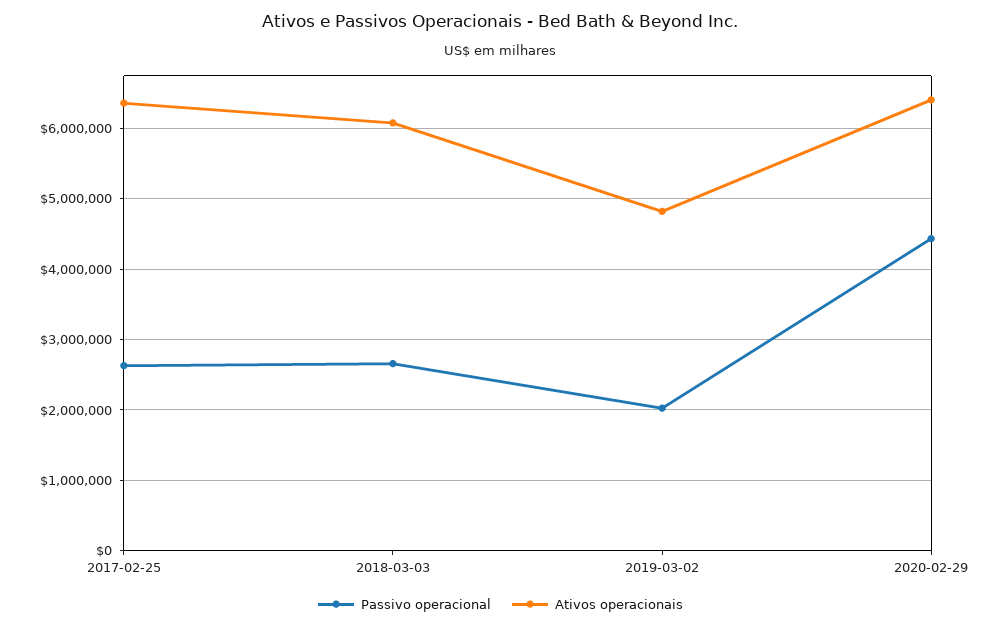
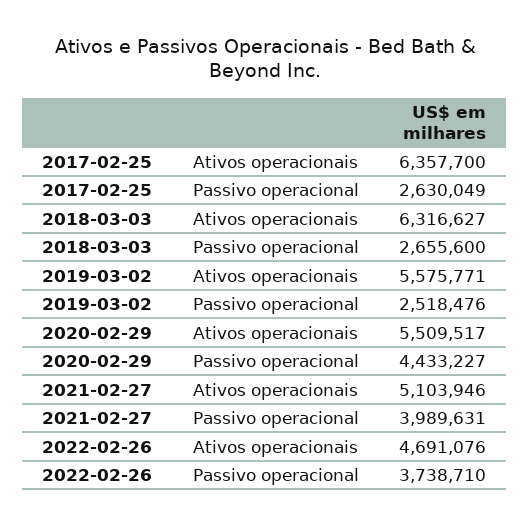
Ativos operacionais, 2018-03-03: 6100000 -> 6316627
Passivo operacional, 2019-03-02: 2000000 -> 2518476
Ativos operacionais, 2019-03-02: 4800000 -> 5575771
Ativos operacionais, 2020-02-29: 6400000 -> 5509517
Ativos operacionais, 2021-02-27: none -> 5103946
Passivo operacional, 2021-02-27: none -> 3989631
Ativos operacionais, 2022-02-26: none -> 4691076
Passivo operacional, 2022-02-26: none -> 3738710

